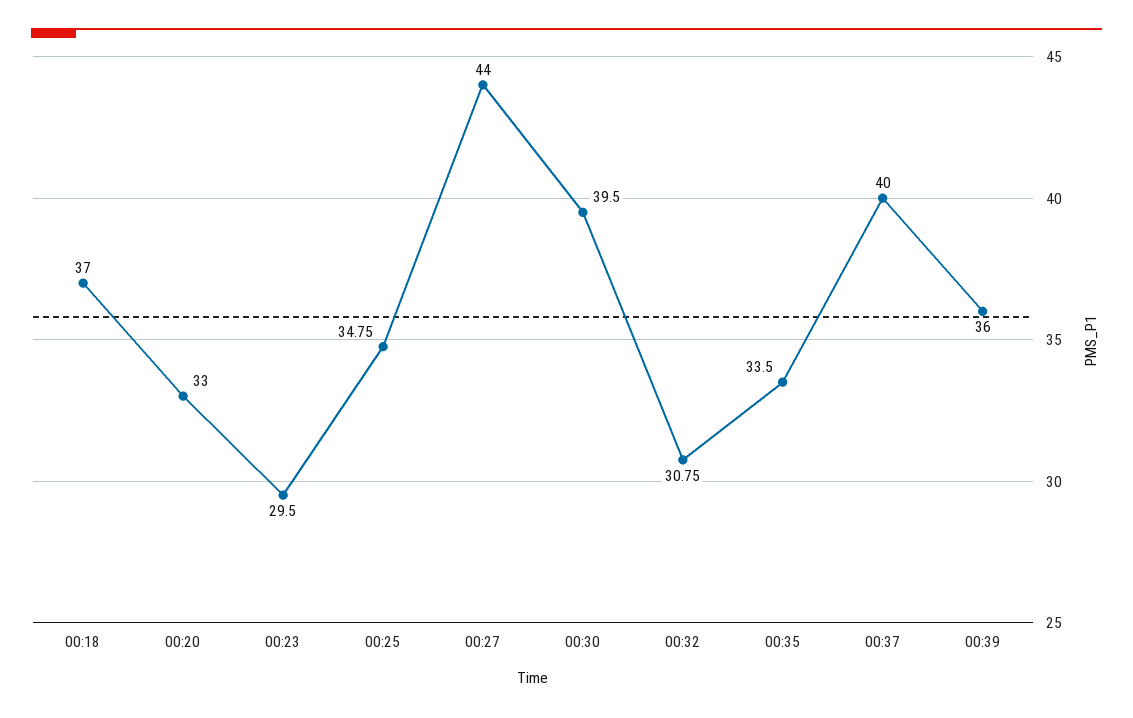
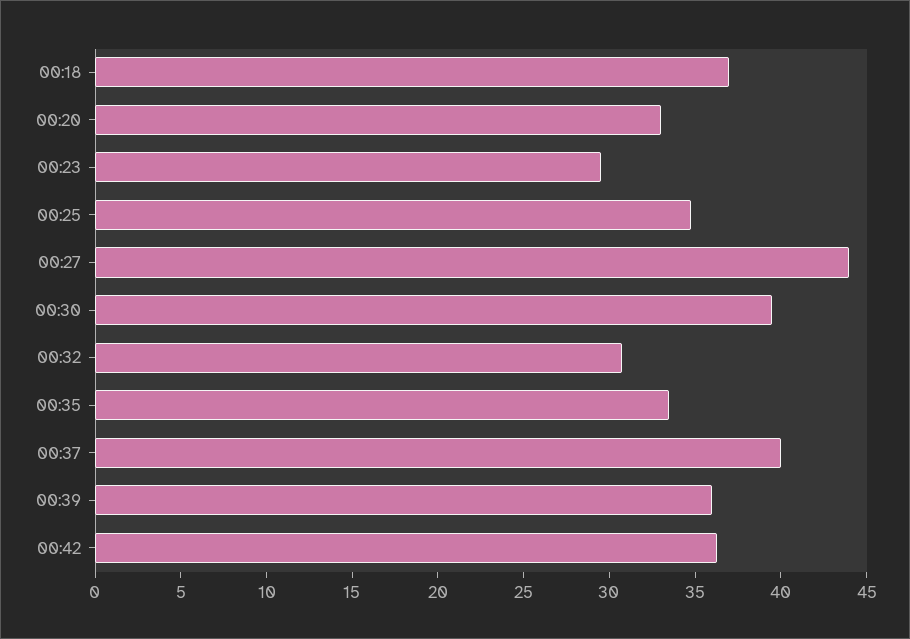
00:42: none -> 36

